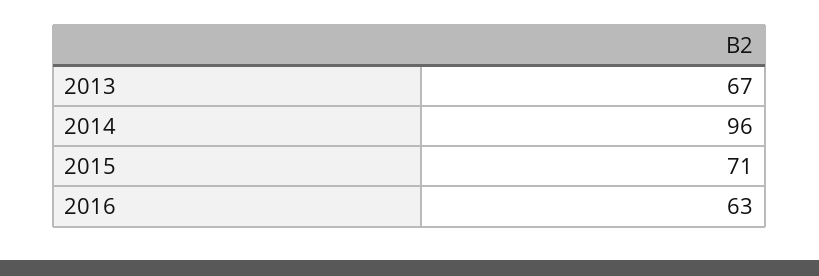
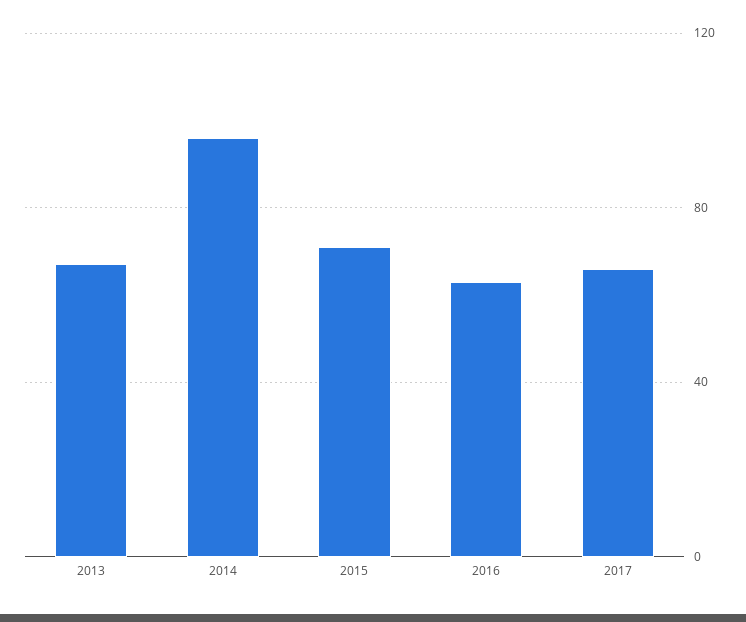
2017: none -> 65

